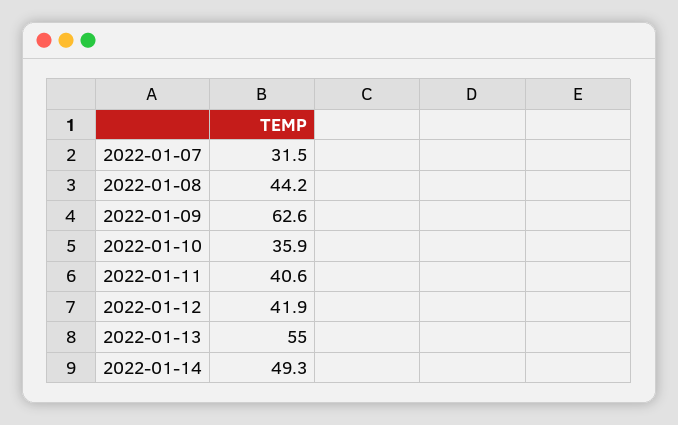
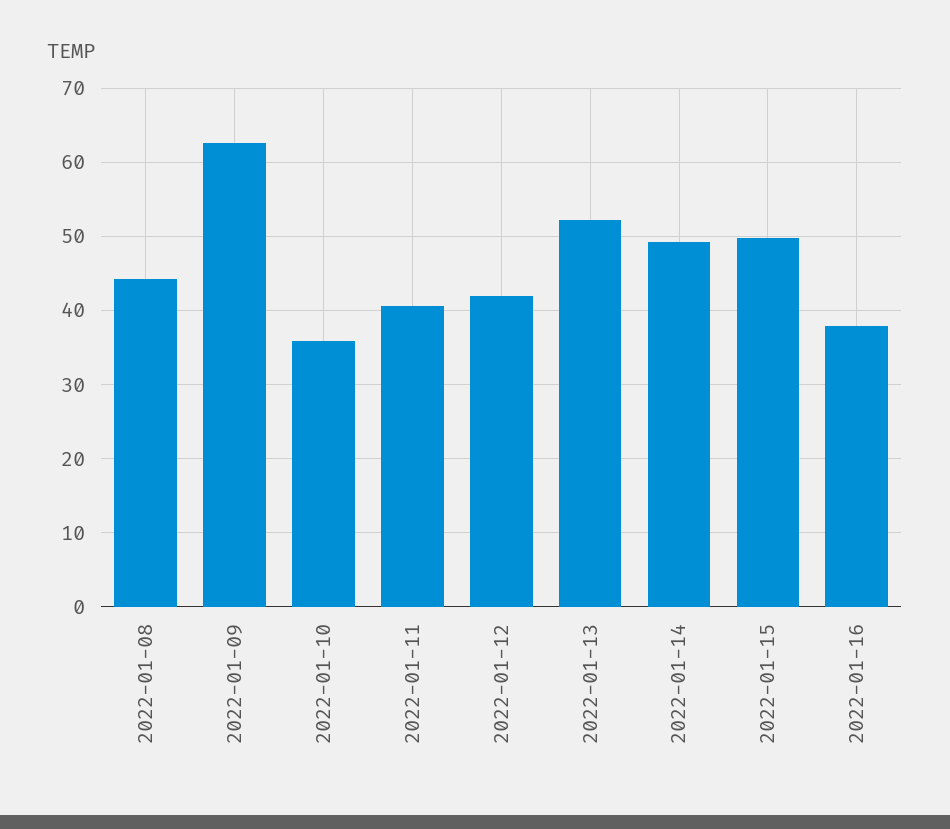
2022-01-07: 31.5 -> none
2022-01-13: 55 -> 52
2022-01-15: none -> 50
2022-01-16: none -> 38

